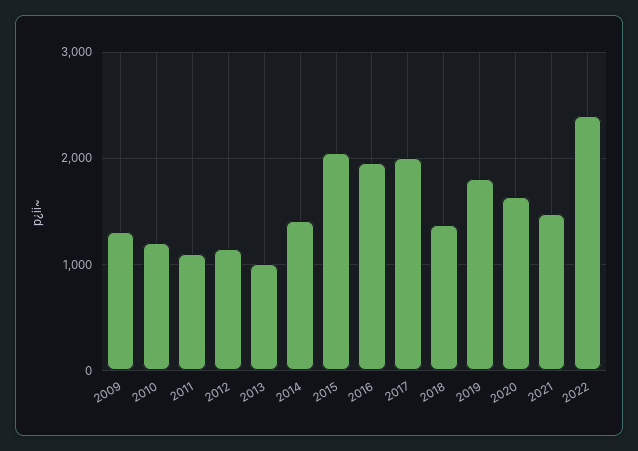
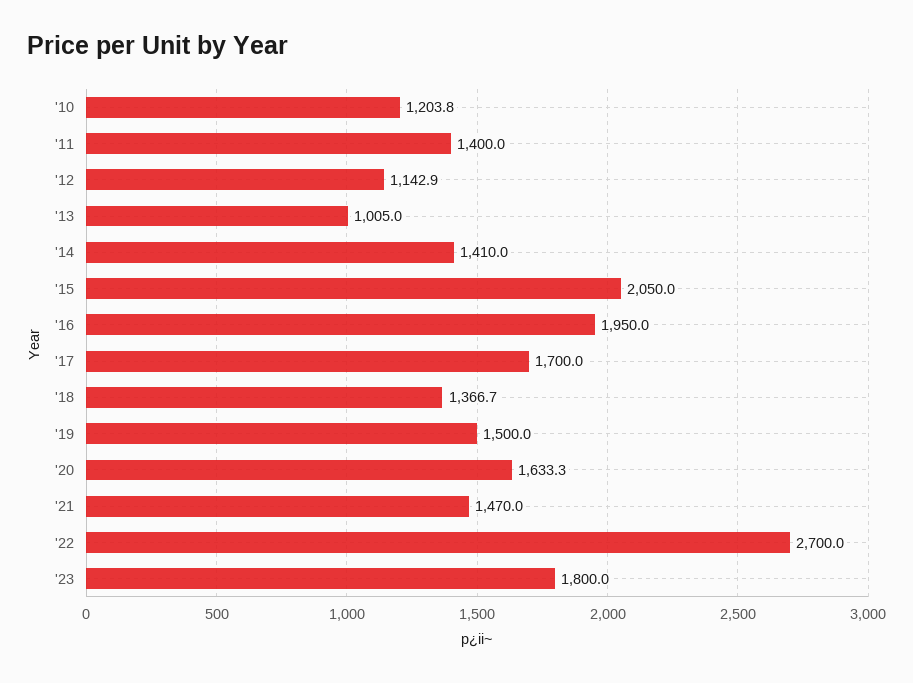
2009: 1300 -> none
2011: 1100 -> 1400
2017: 2000 -> 1700
2019: 1800 -> 1500
2022: 2400 -> 2700
'23: none -> 1800

